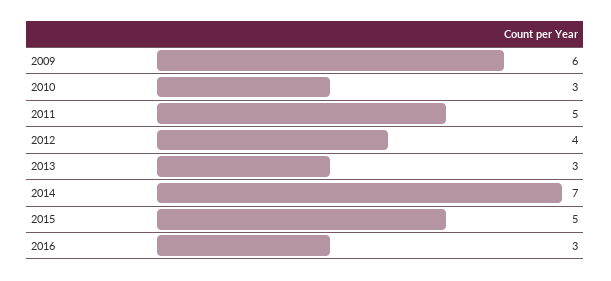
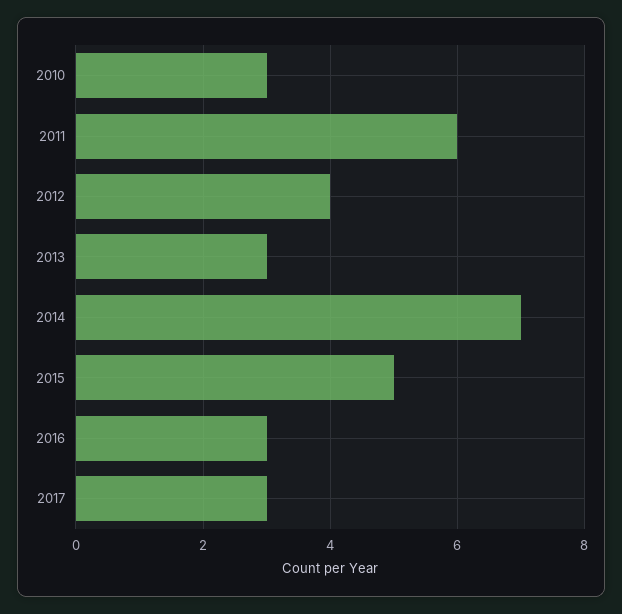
2009: 6 -> none
2011: 5 -> 6
2017: none -> 3

